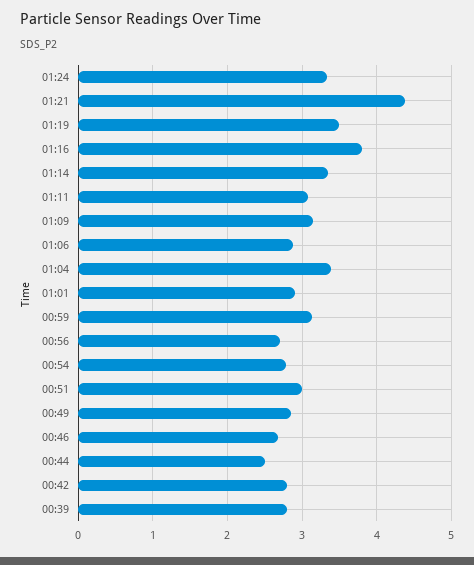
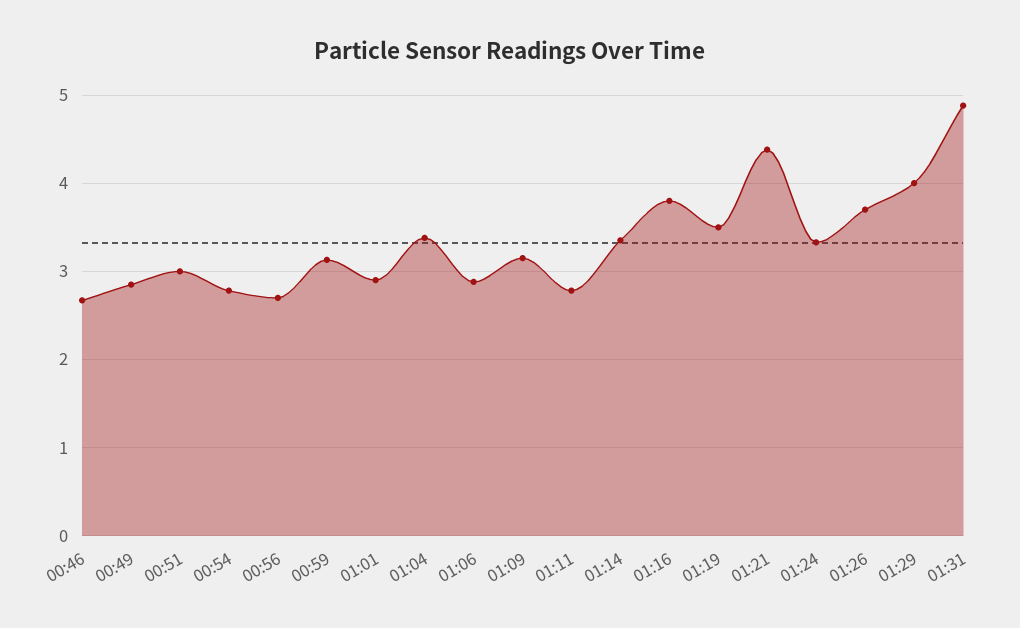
01:11: 3.1 -> 2.8
00:44: 2.5 -> none
00:42: 2.8 -> none
00:39: 2.8 -> none
01:26: none -> 3.7
01:29: none -> 4
01:31: none -> 4.9

